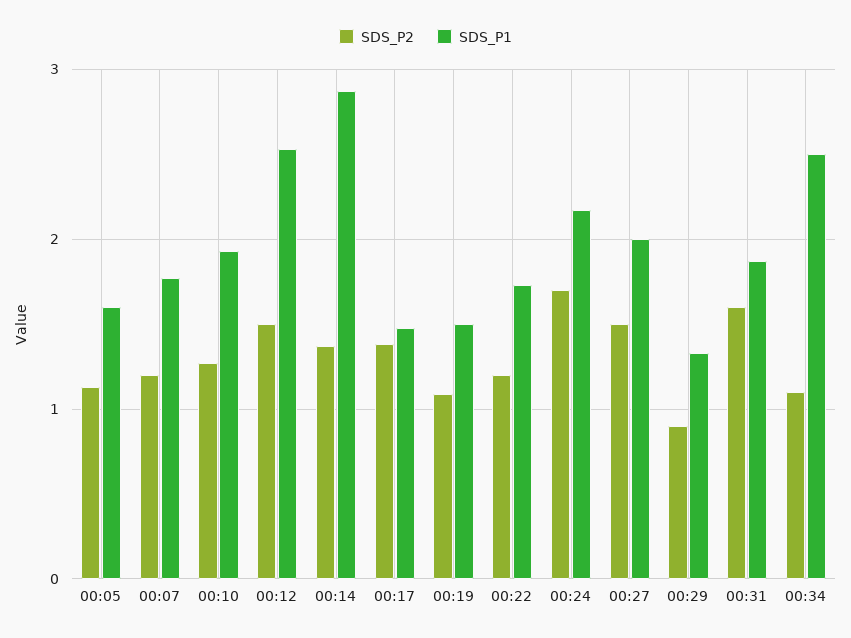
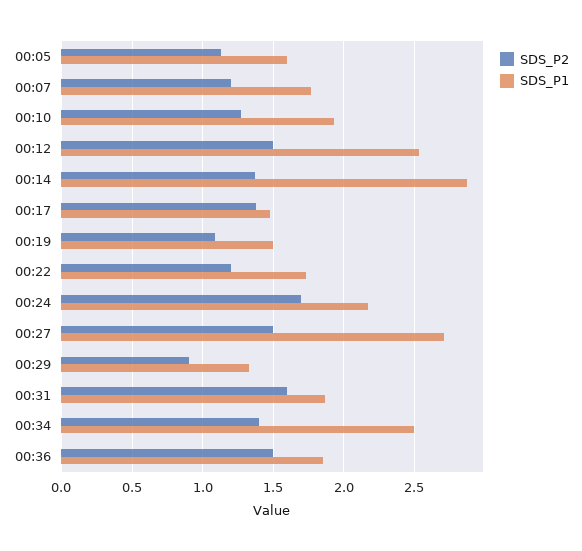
SDS_P1, 00:27: 2 -> 2.7
SDS_P2, 00:34: 1.1 -> 1.4
SDS_P2, 00:36: none -> 1.5
SDS_P1, 00:36: none -> 1.85

